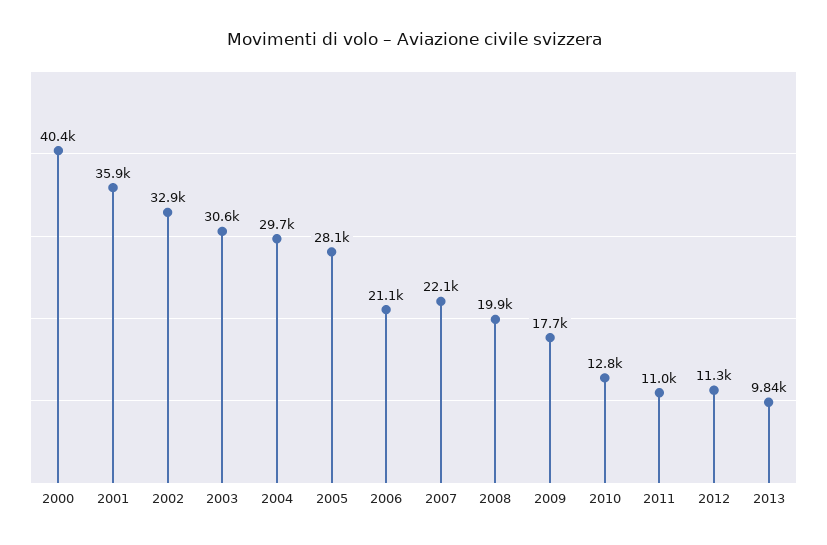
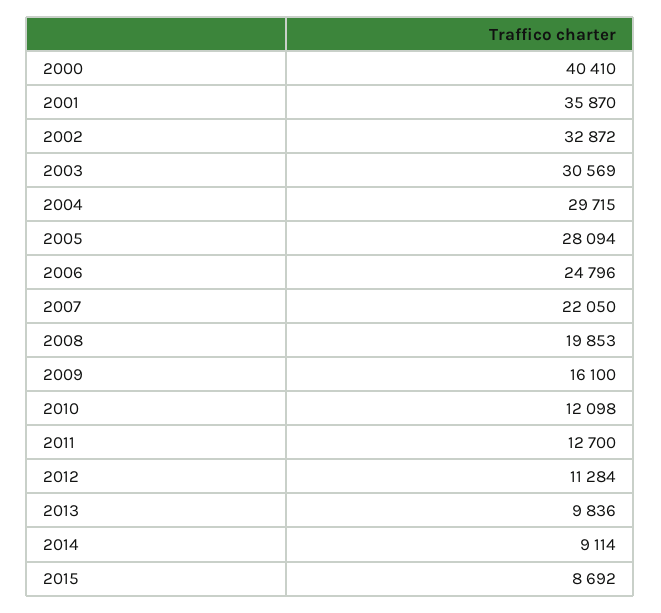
2006: 21100 -> 24796
2009: 17700 -> 16100
2010: 12800 -> 12098
2011: 11000 -> 12700
2014: none -> 9114
2015: none -> 8692

